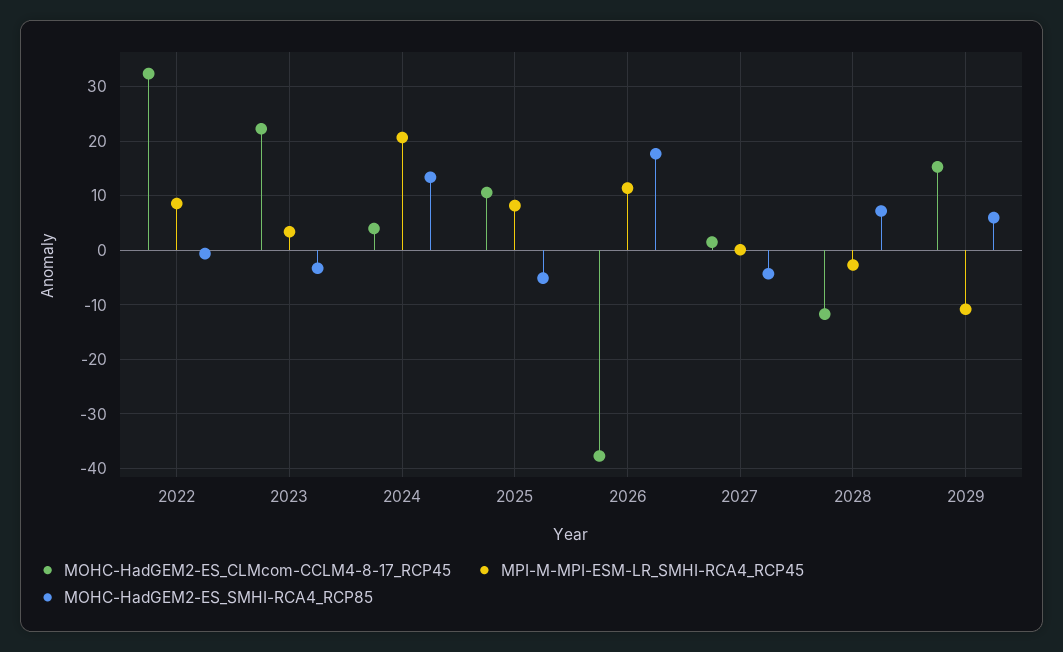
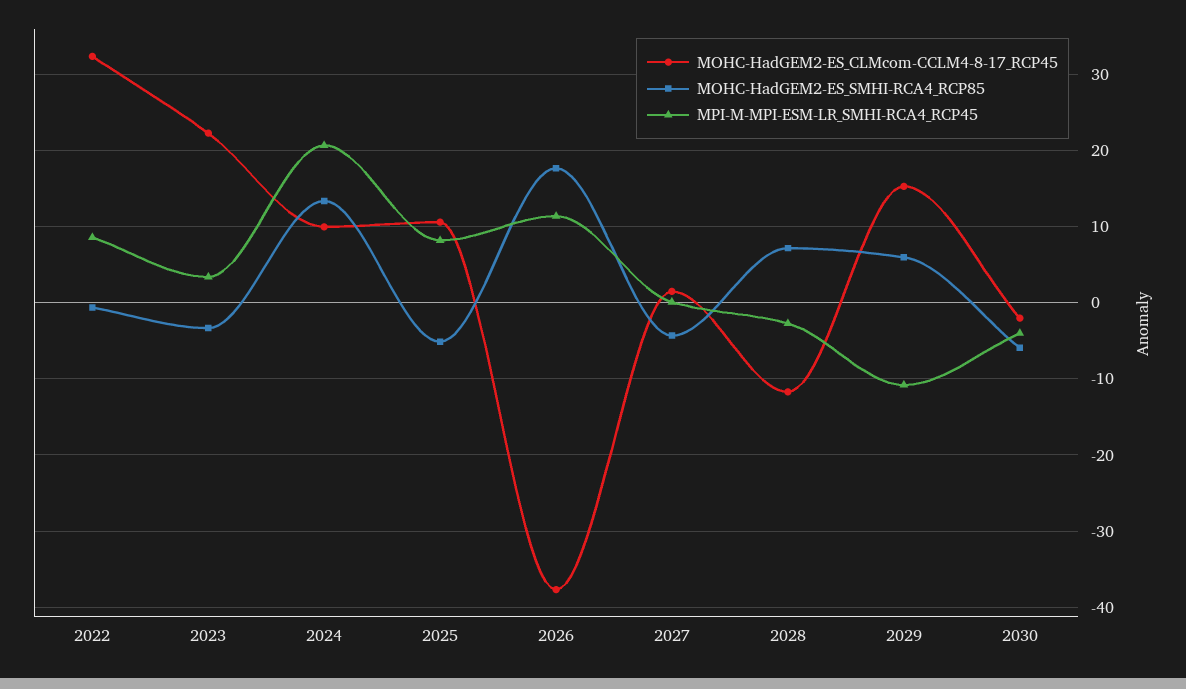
MOHC-HadGEM2-ES_CLMcom-CCLM4-8-17_RCP45, 2024: 4 -> 10
MOHC-HadGEM2-ES_CLMcom-CCLM4-8-17_RCP45, 2030: none -> -2
MOHC-HadGEM2-ES_SMHI-RCA4_RCP85, 2030: none -> -6
MPI-M-MPI-ESM-LR_SMHI-RCA4_RCP45, 2030: none -> -4

